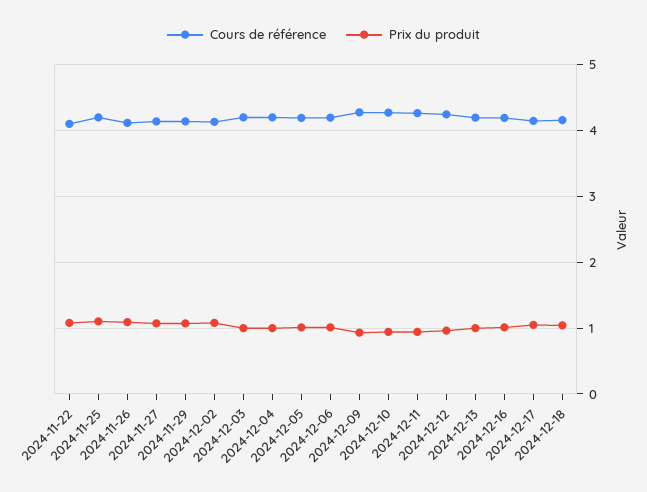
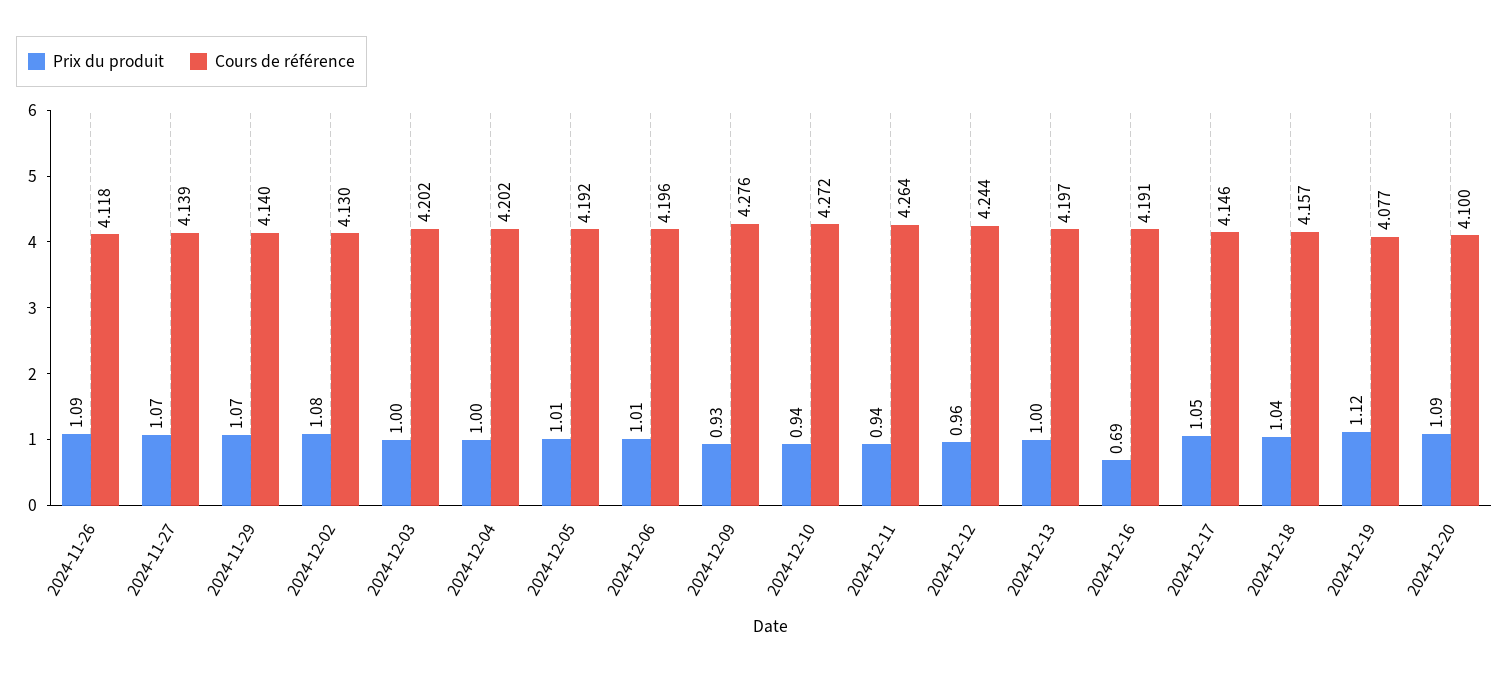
Cours de référence, 2024-11-22: 4.1 -> none
Prix du produit, 2024-11-22: 1.1 -> none
Cours de référence, 2024-11-25: 4.2 -> none
Prix du produit, 2024-11-25: 1.1 -> none
Prix du produit, 2024-12-16: 1 -> 0.69
Prix du produit, 2024-12-19: none -> 1.12
Cours de référence, 2024-12-19: none -> 4.077
Prix du produit, 2024-12-20: none -> 1.09
Cours de référence, 2024-12-20: none -> 4.1

